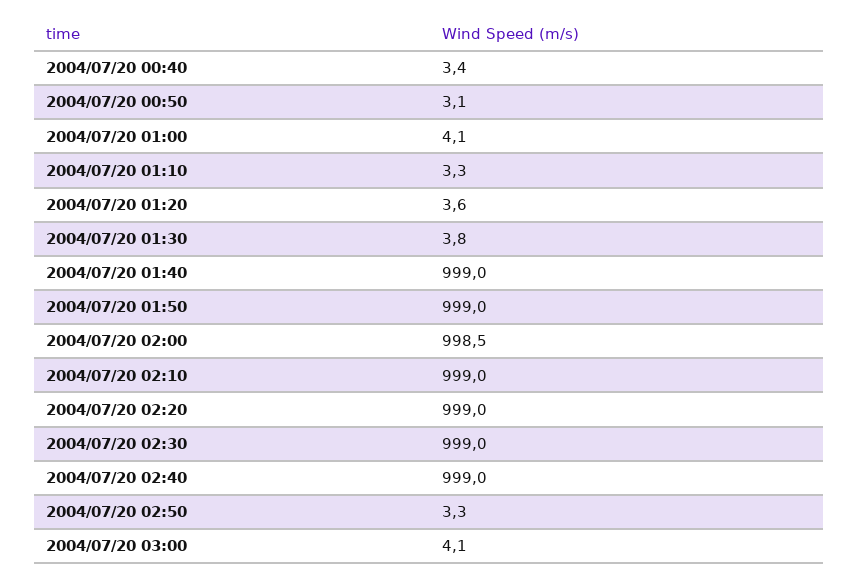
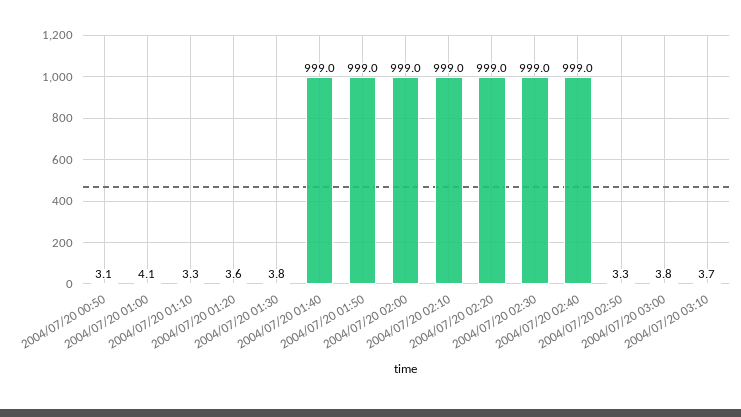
2004/07/20 00:40: 3.4 -> none
2004/07/20 02:00: 998.5 -> 999
2004/07/20 03:00: 4.1 -> 3.8
2004/07/20 03:10: none -> 3.7

